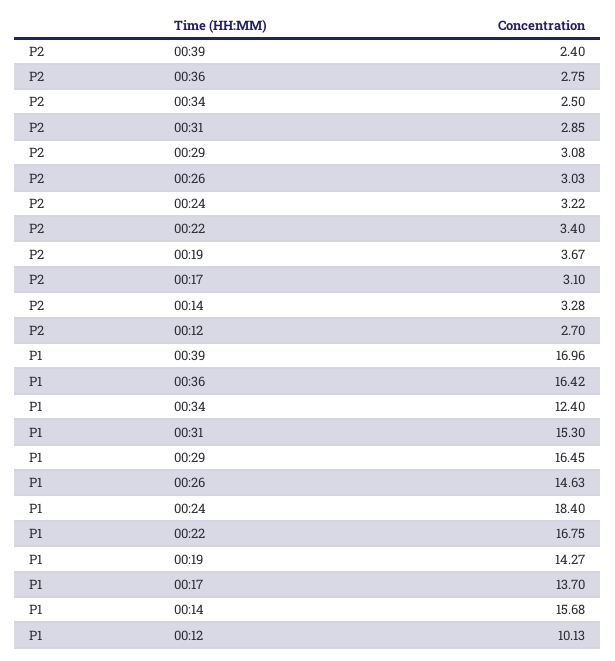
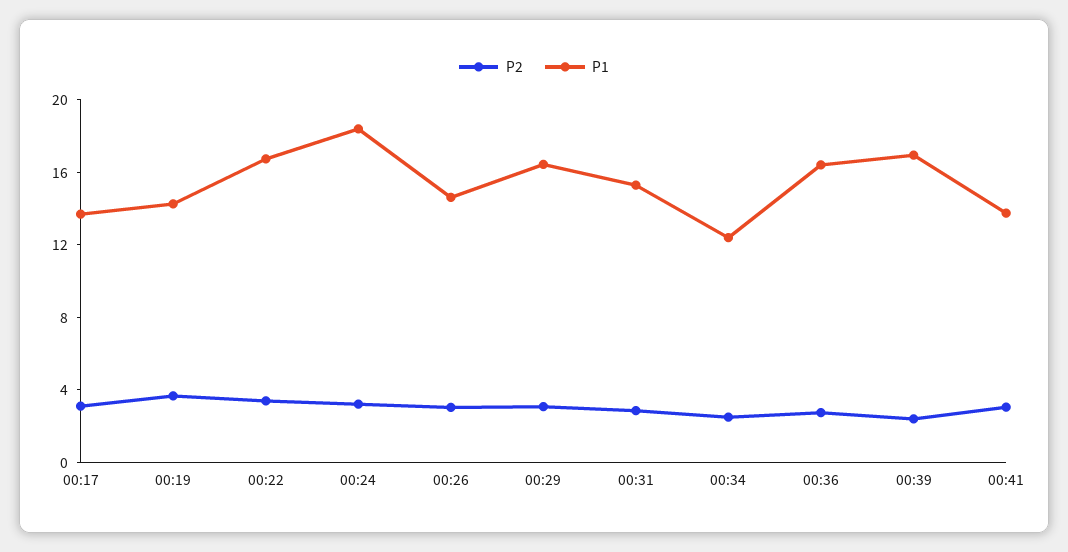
P2, 00:14: 3.28 -> none
P2, 00:12: 2.7 -> none
P1, 00:14: 15.68 -> none
P1, 00:12: 10.13 -> none
P2, 00:41: none -> 3
P1, 00:41: none -> 14

